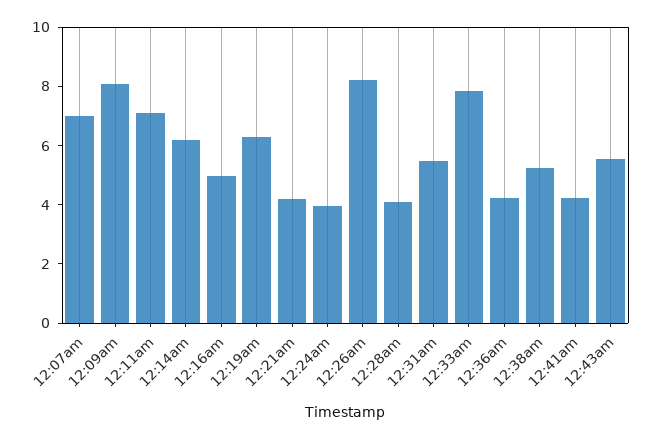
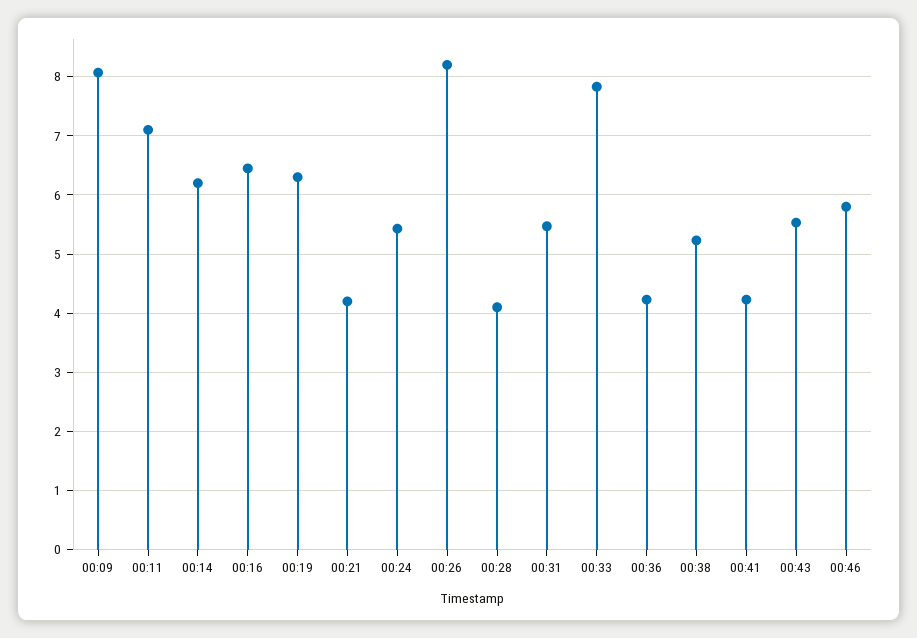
12:07am: 7 -> none
12:16am: 5 -> 6.4
12:24am: 4 -> 5.4
00:46: none -> 5.8

